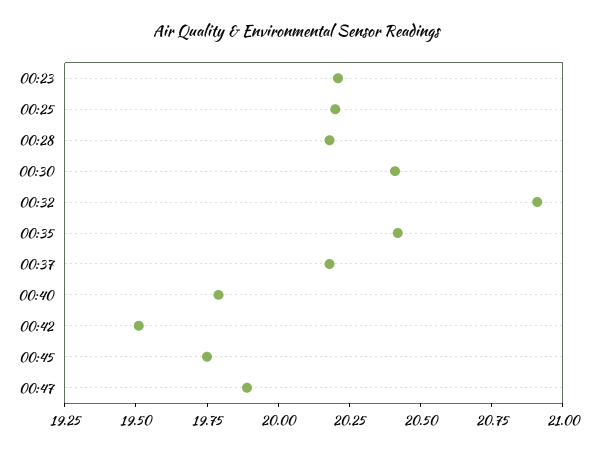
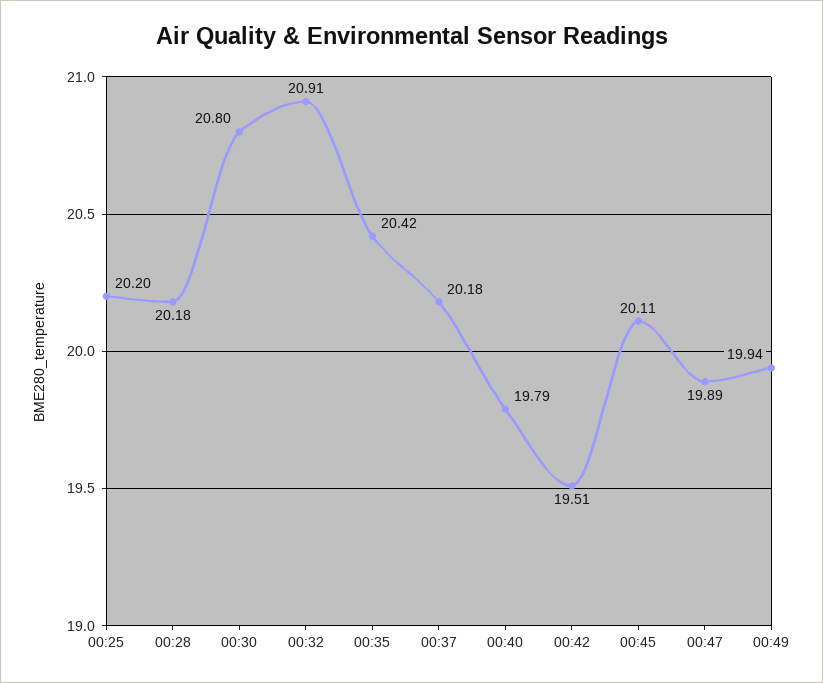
00:23: 20.2 -> none
00:30: 20.4 -> 20.8
00:45: 19.75 -> 20.11
00:49: none -> 19.94

